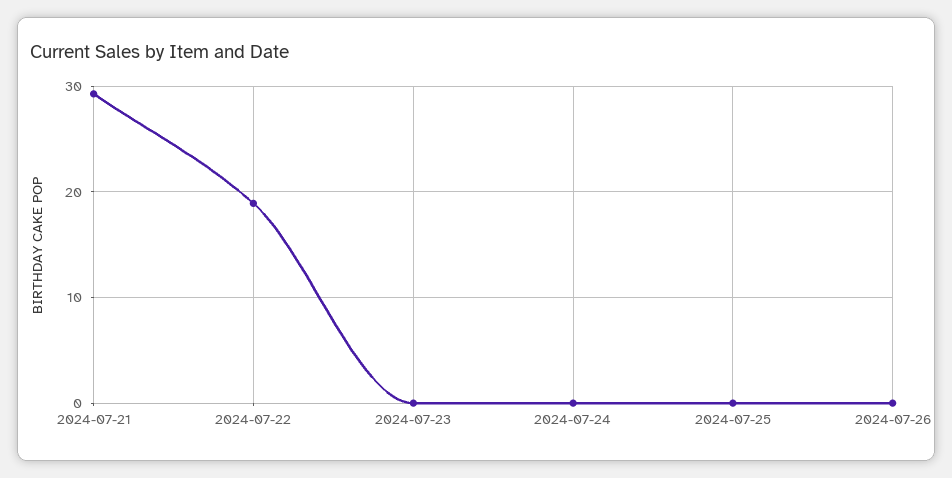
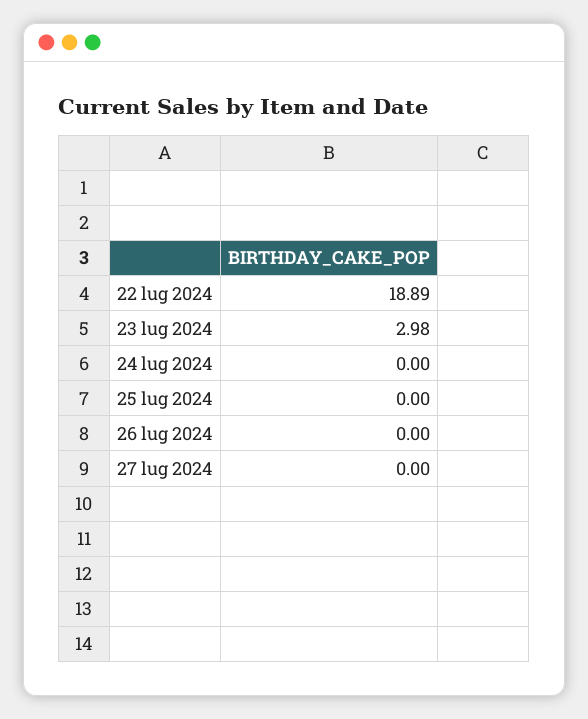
2024-07-21: 29 -> none
2024-07-23: 0 -> 2.98
27 lug 2024: none -> 0

